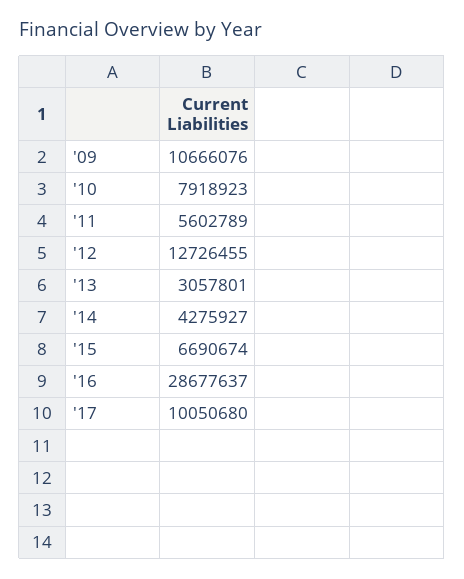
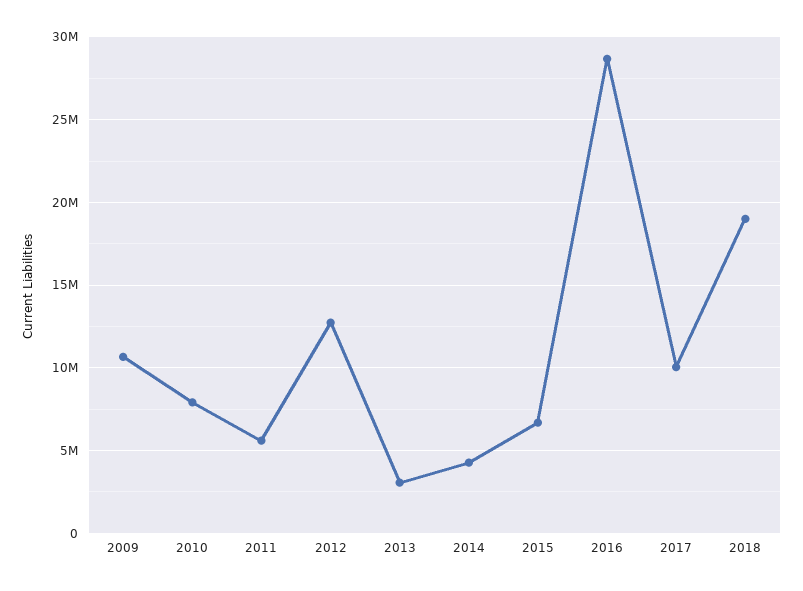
2018: none -> 19000000

